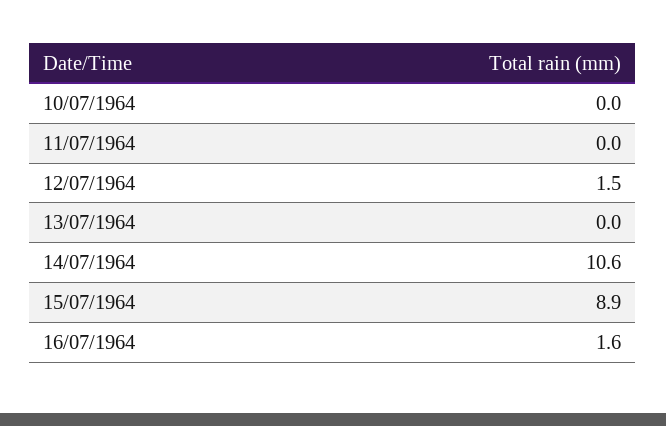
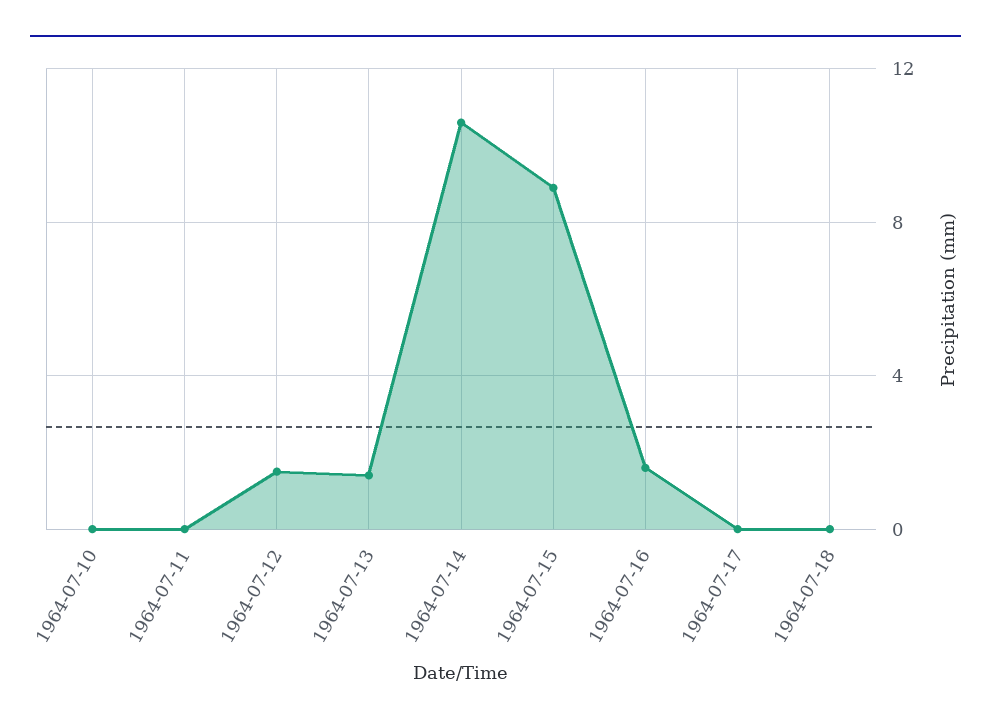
13/07/1964: 0 -> 1.5
1964-07-17: none -> 0
1964-07-18: none -> 0

